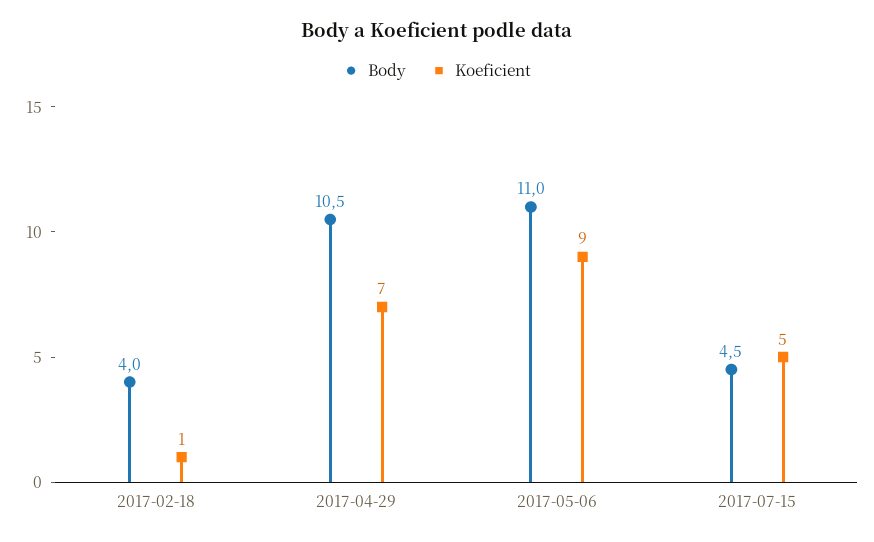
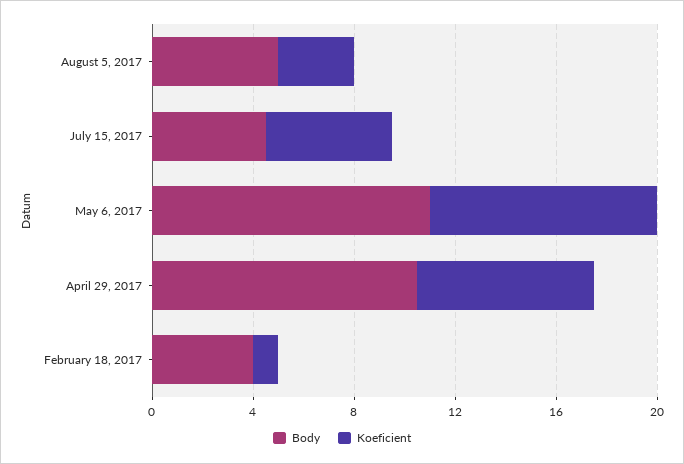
Body, August 5, 2017: none -> 5
Koeficient, August 5, 2017: none -> 3

